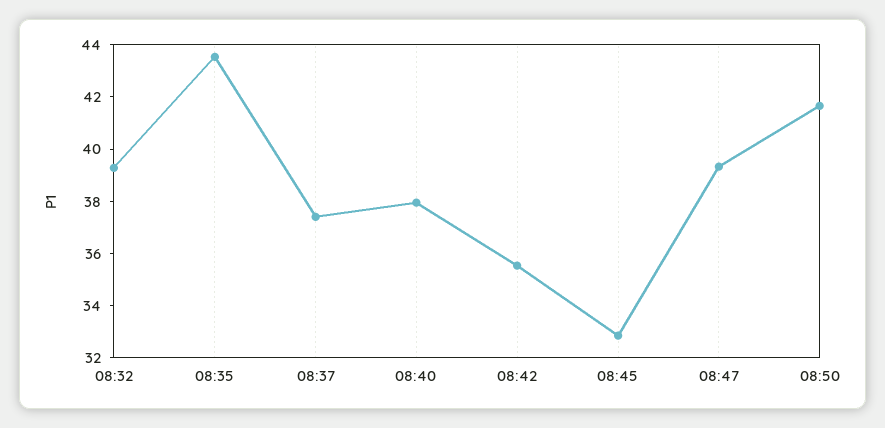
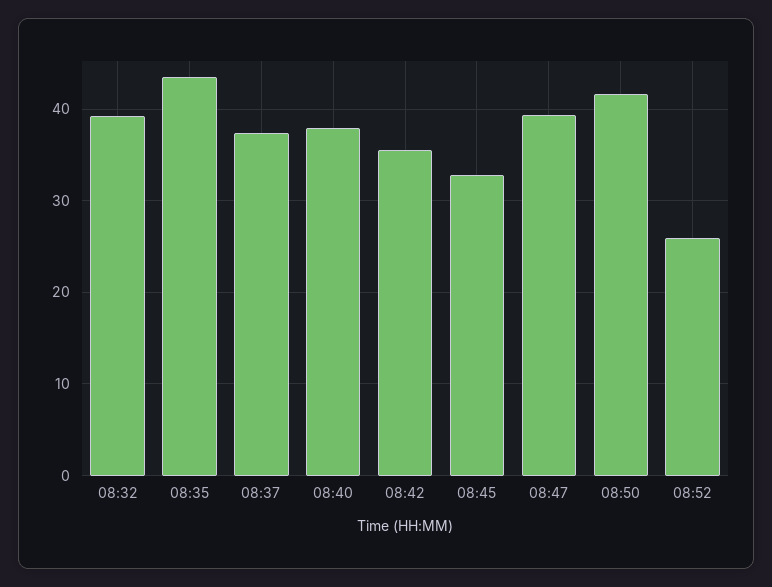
08:52: none -> 26

